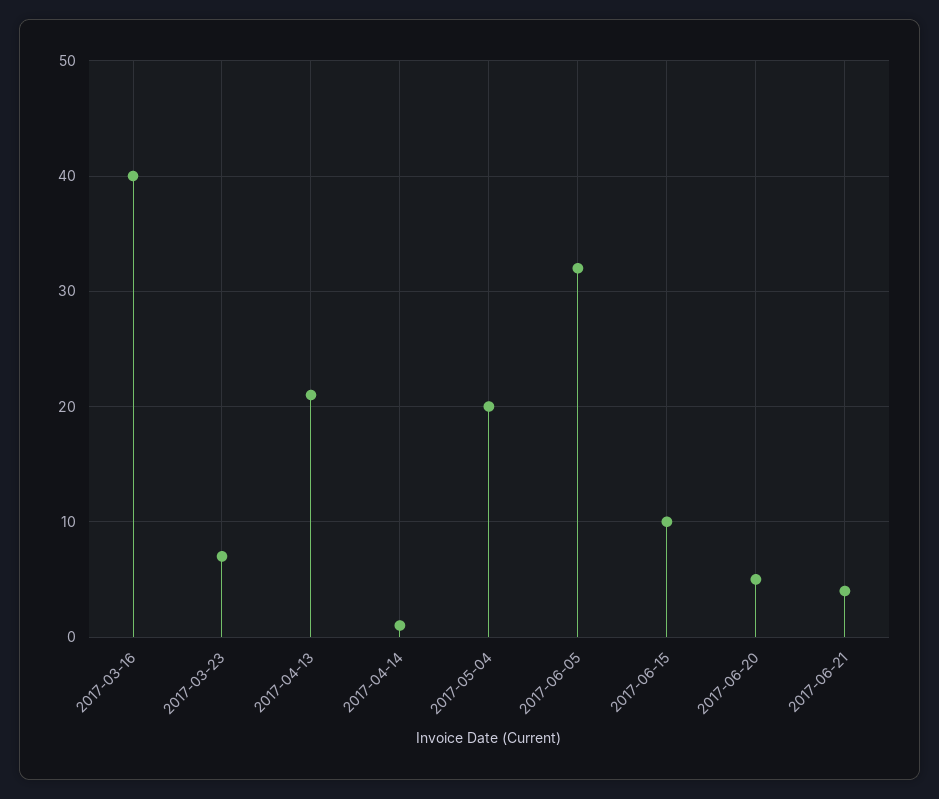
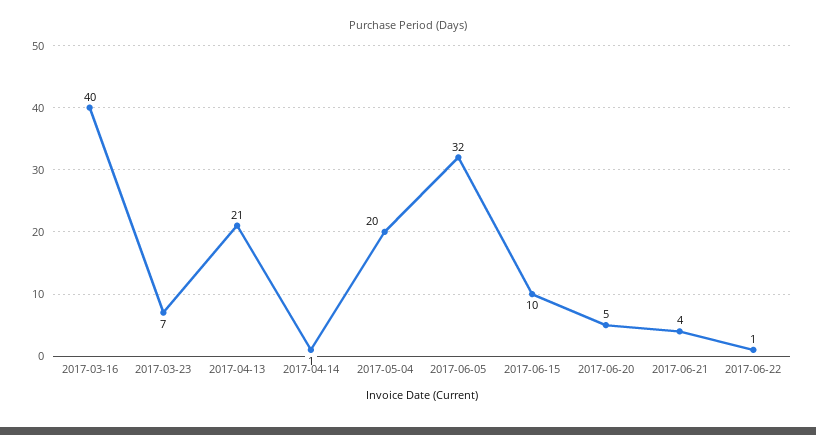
2017-06-22: none -> 1

